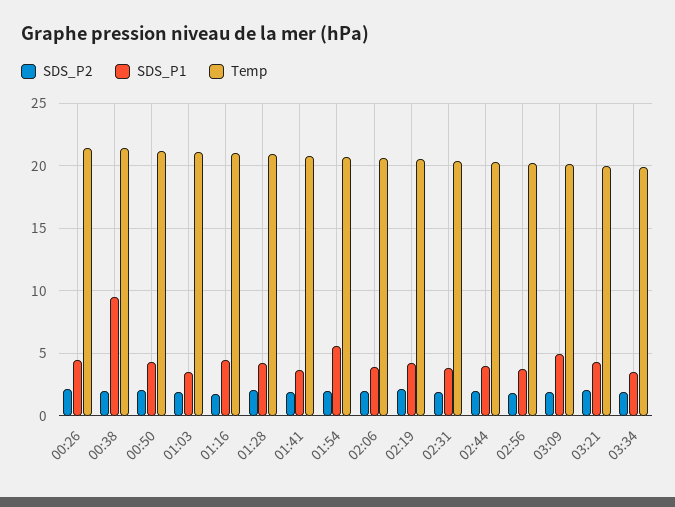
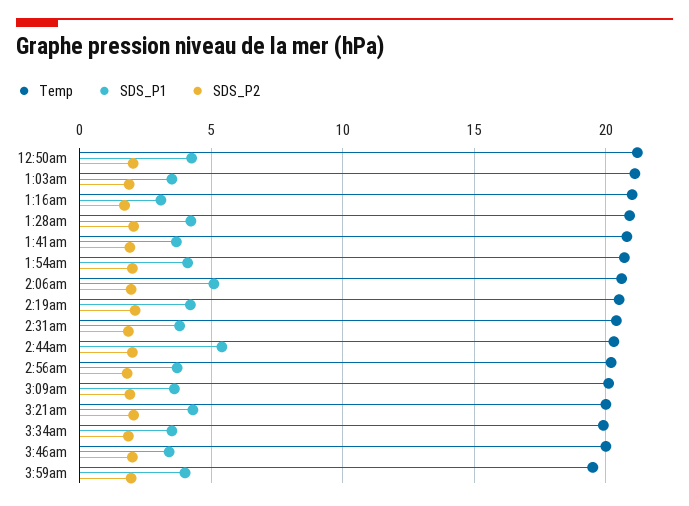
SDS_P2, 00:26: 2 -> none
SDS_P1, 00:26: 4.5 -> none
Temp, 00:26: 21.5 -> none
SDS_P2, 00:38: 2 -> none
SDS_P1, 00:38: 9.5 -> none
Temp, 00:38: 21.5 -> none
SDS_P1, 01:16: 4.5 -> 3
SDS_P1, 01:54: 5.5 -> 4
SDS_P1, 02:06: 4 -> 5
SDS_P1, 02:44: 4 -> 5.5
SDS_P1, 03:09: 5 -> 3.5
Temp, 3:46am: none -> 20
SDS_P1, 3:46am: none -> 3.5
SDS_P2, 3:46am: none -> 2
Temp, 3:59am: none -> 19.5
SDS_P1, 3:59am: none -> 4
SDS_P2, 3:59am: none -> 2

